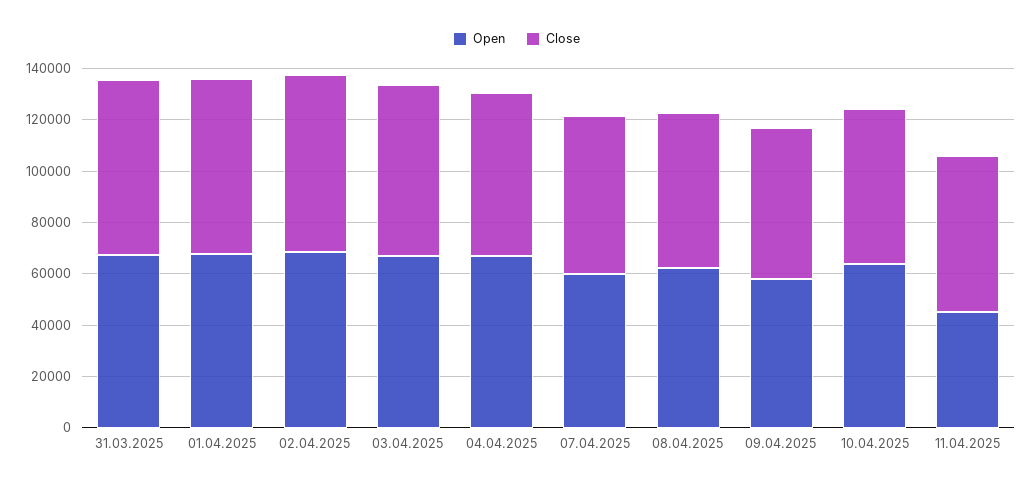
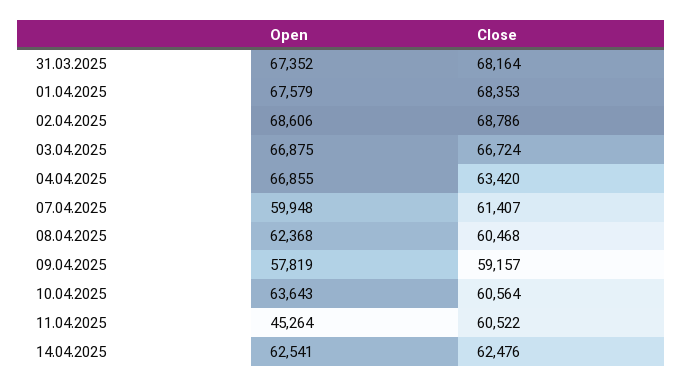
Open, 14.04.2025: none -> 62541
Close, 14.04.2025: none -> 62476

